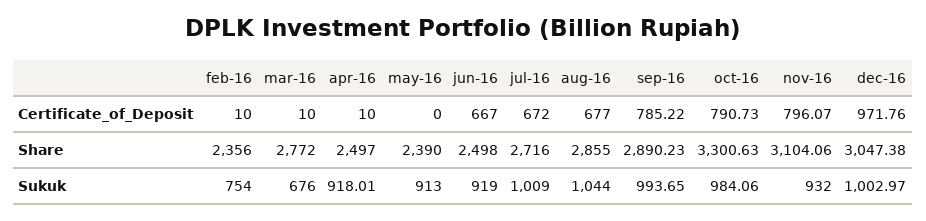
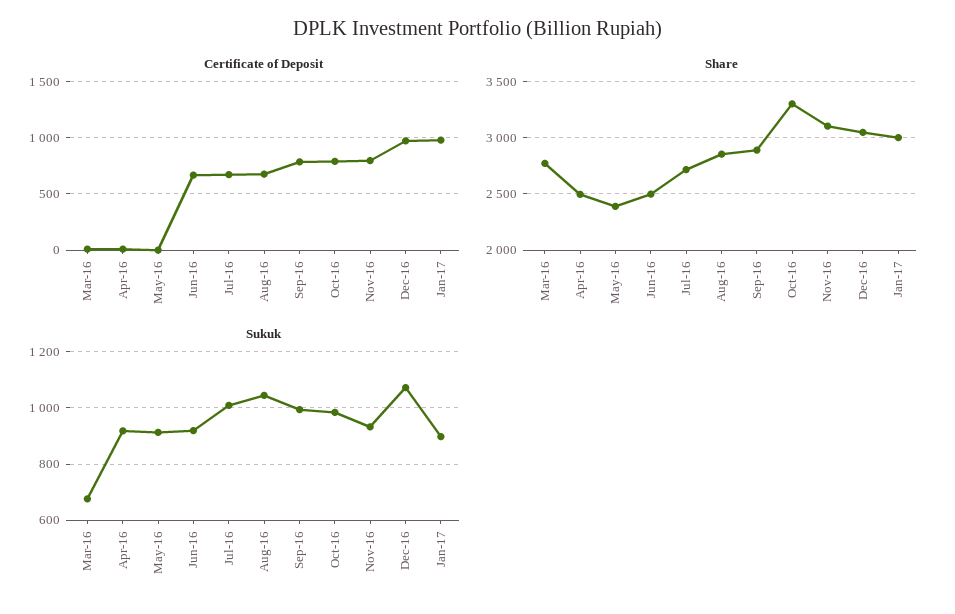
Certificate_of_Deposit, feb-16: 10 -> none
Share, feb-16: 2356 -> none
Sukuk, feb-16: 754 -> none
Sukuk, dec-16: 1002.97 -> 1075
Certificate_of_Deposit, Jan-17: none -> 1000
Share, Jan-17: none -> 3000
Sukuk, Jan-17: none -> 900

